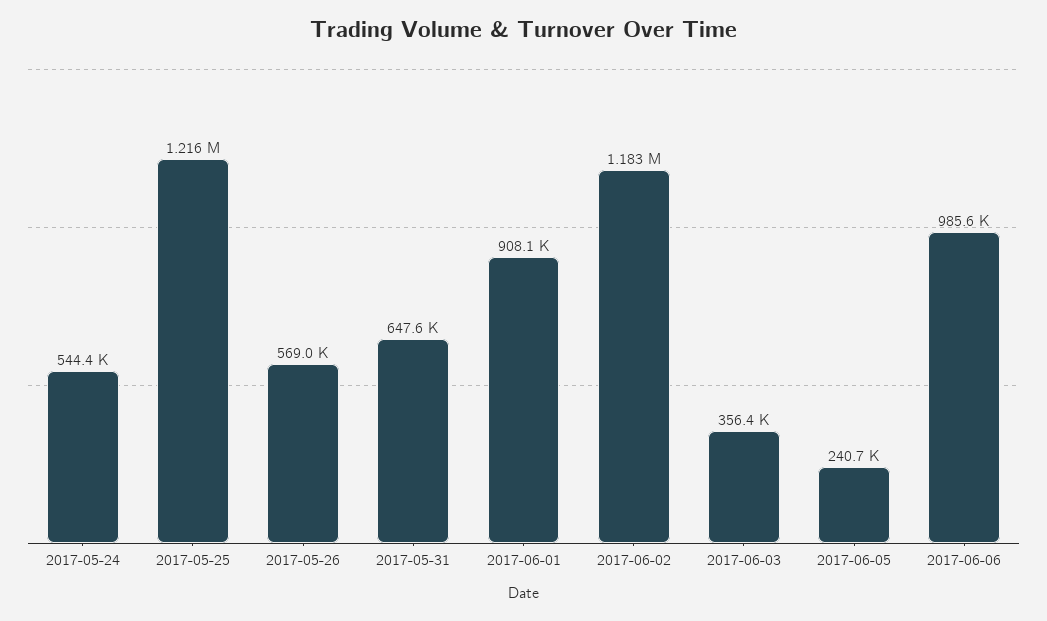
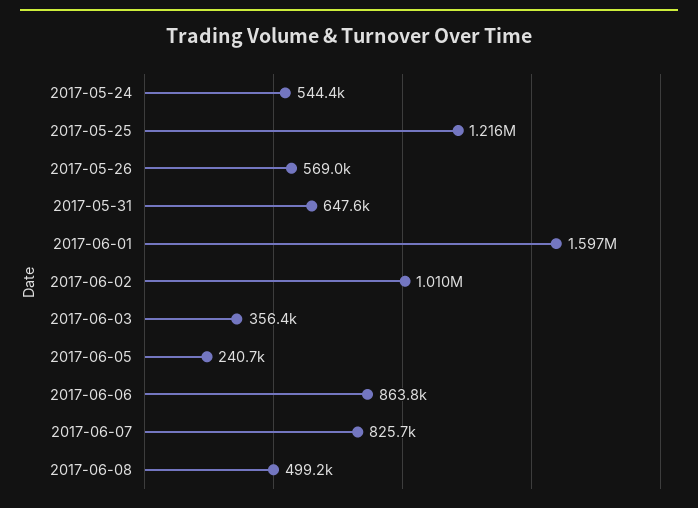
2017-06-01: 908100 -> 1597000
2017-06-02: 1183000 -> 1010000
2017-06-06: 985600 -> 863800
2017-06-07: none -> 825700
2017-06-08: none -> 499200

